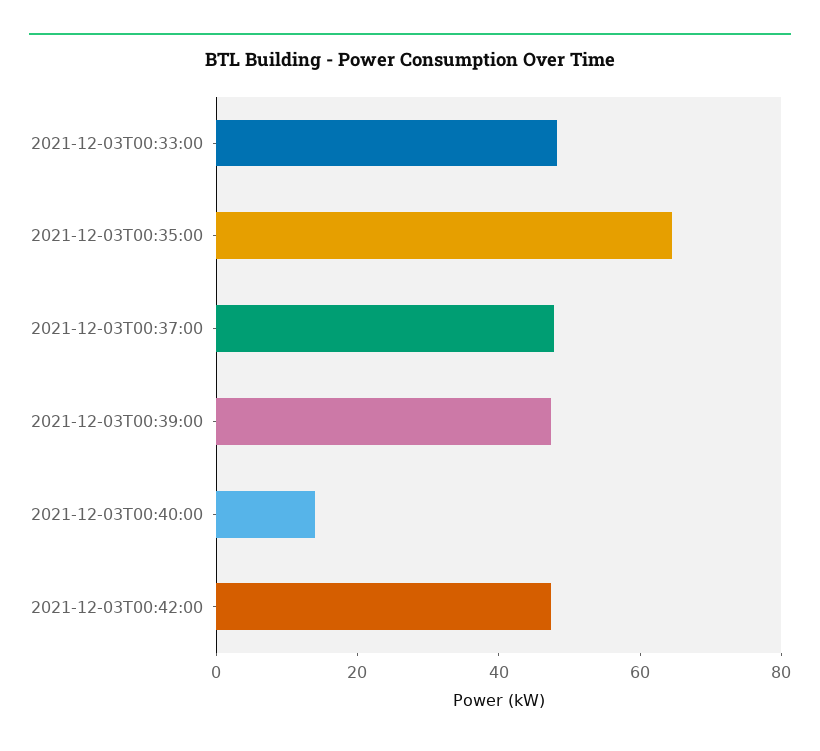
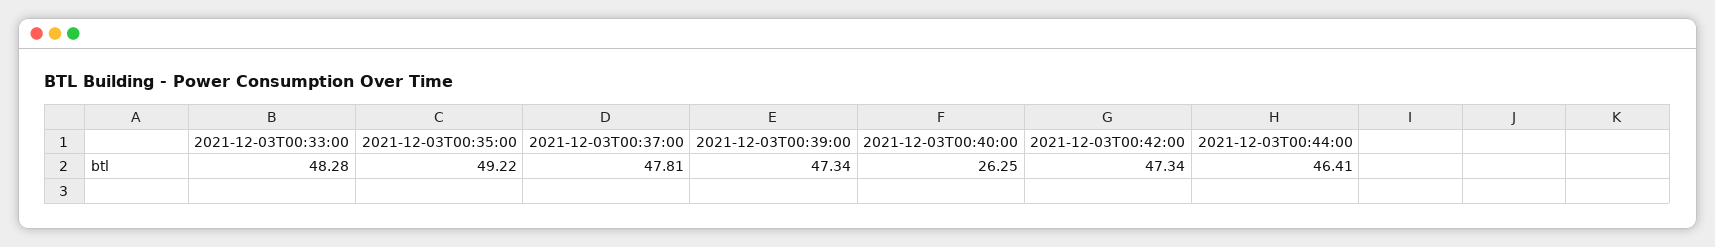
2021-12-03T00:35:00: 65 -> 49.22
2021-12-03T00:40:00: 15 -> 26.25
2021-12-03T00:44:00: none -> 46.41

